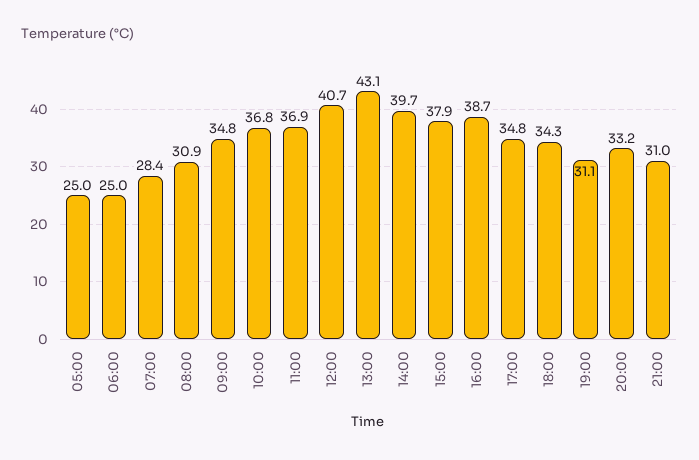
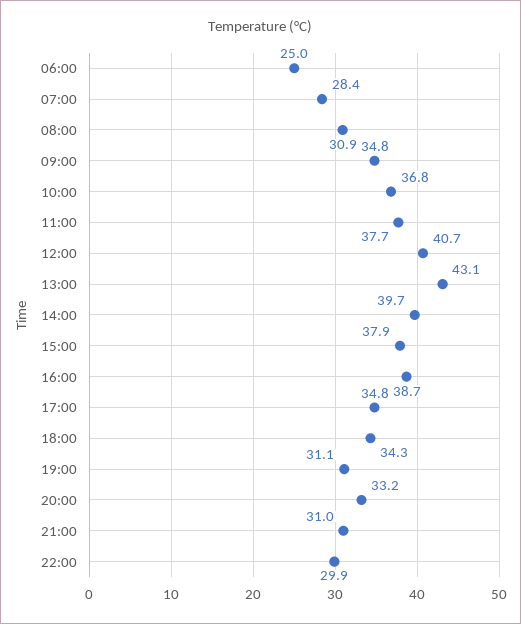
05:00: 25 -> none
11:00: 36.9 -> 37.7
22:00: none -> 29.9

